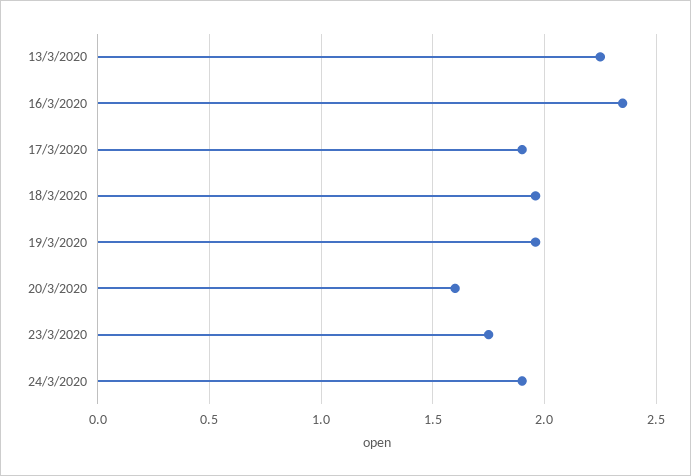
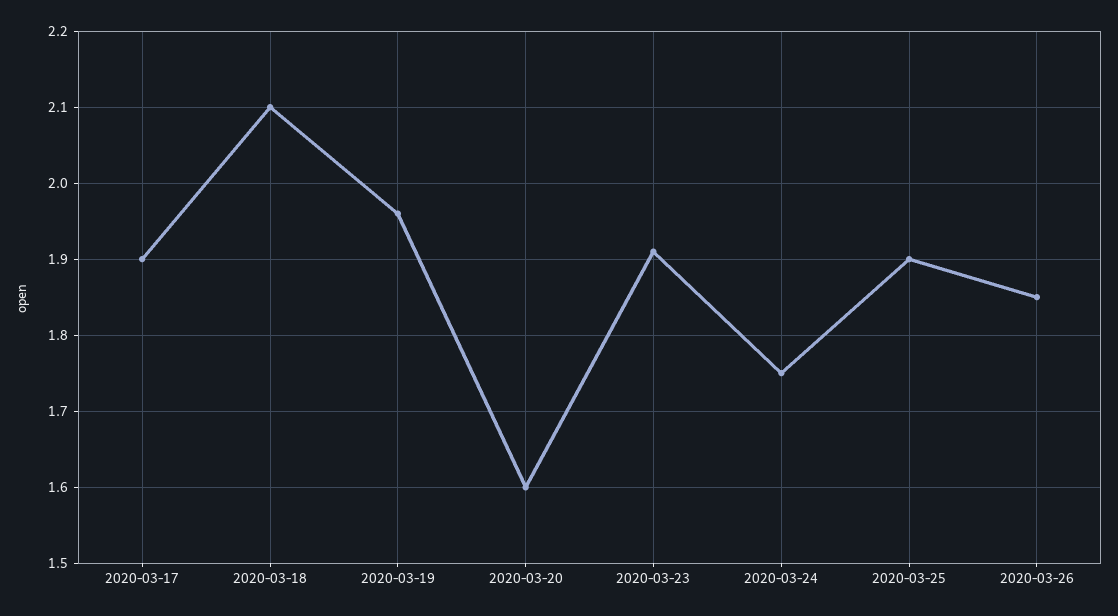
13/3/2020: 2.25 -> none
16/3/2020: 2.35 -> none
18/3/2020: 1.95 -> 2.1
23/3/2020: 1.75 -> 1.91
24/3/2020: 1.9 -> 1.75
2020-03-25: none -> 1.9
2020-03-26: none -> 1.85

